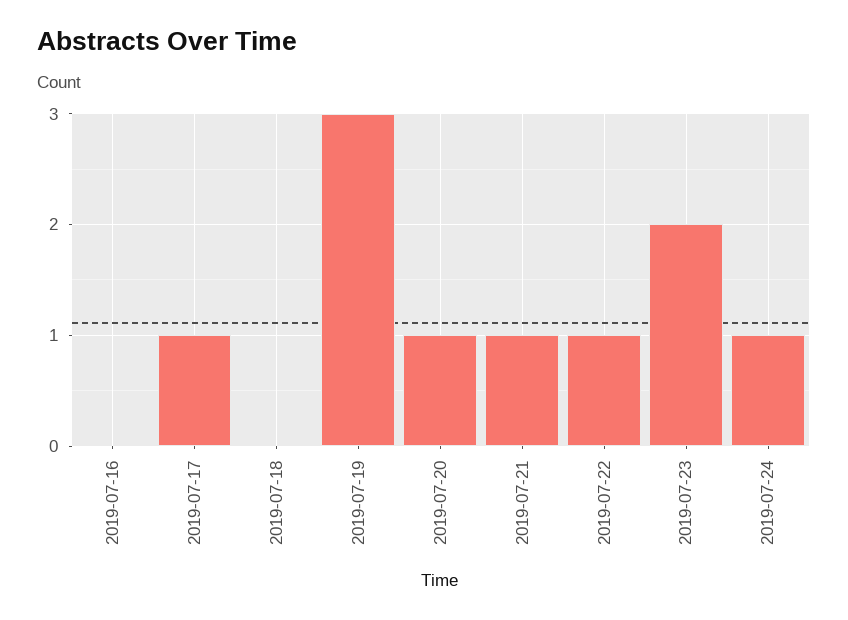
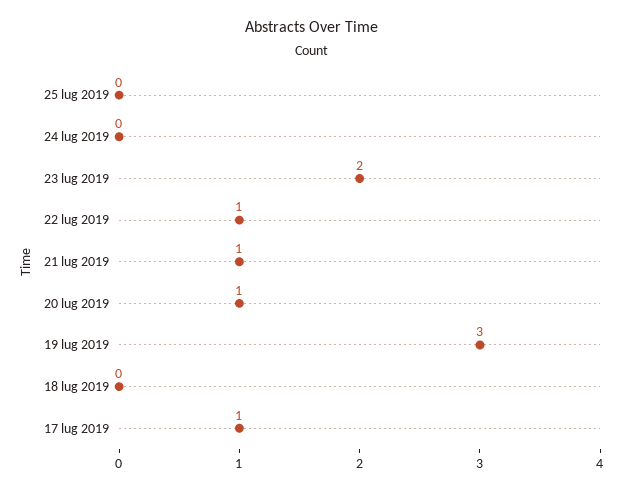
2019-07-16: 0 -> none
2019-07-24: 1 -> 0
25 lug 2019: none -> 0

